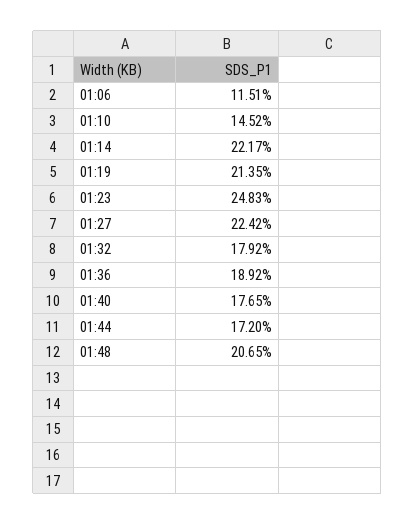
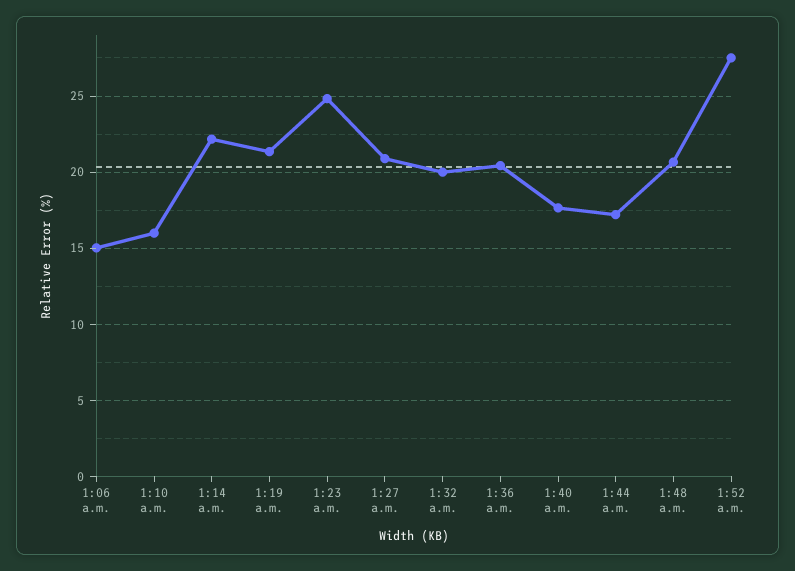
01:06: 11.51 -> 15
01:10: 14.52 -> 16
01:27: 22.42 -> 21
01:32: 17.92 -> 20
01:36: 18.92 -> 20.5
1:52 a.m.: none -> 27.5

